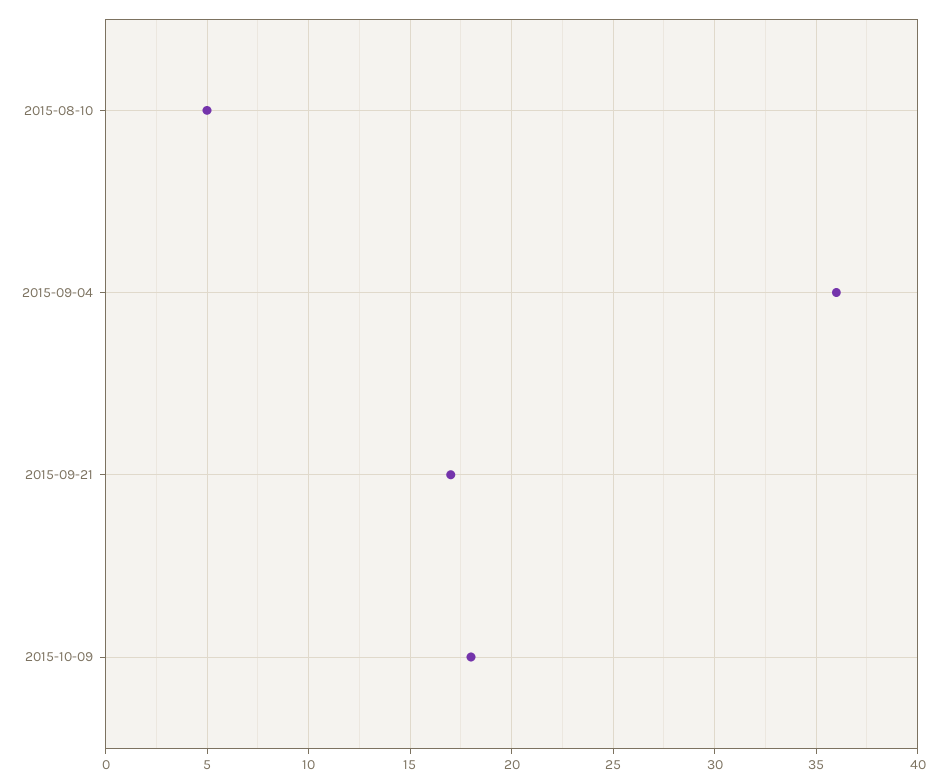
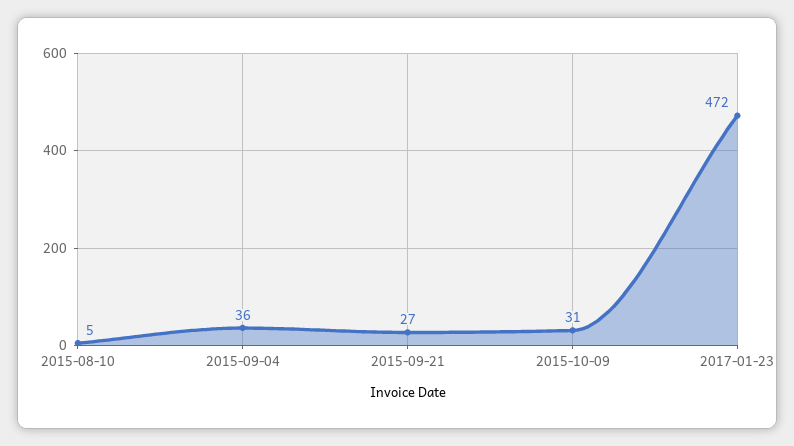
2015-09-21: 17 -> 27
2015-10-09: 18 -> 31
2017-01-23: none -> 472

